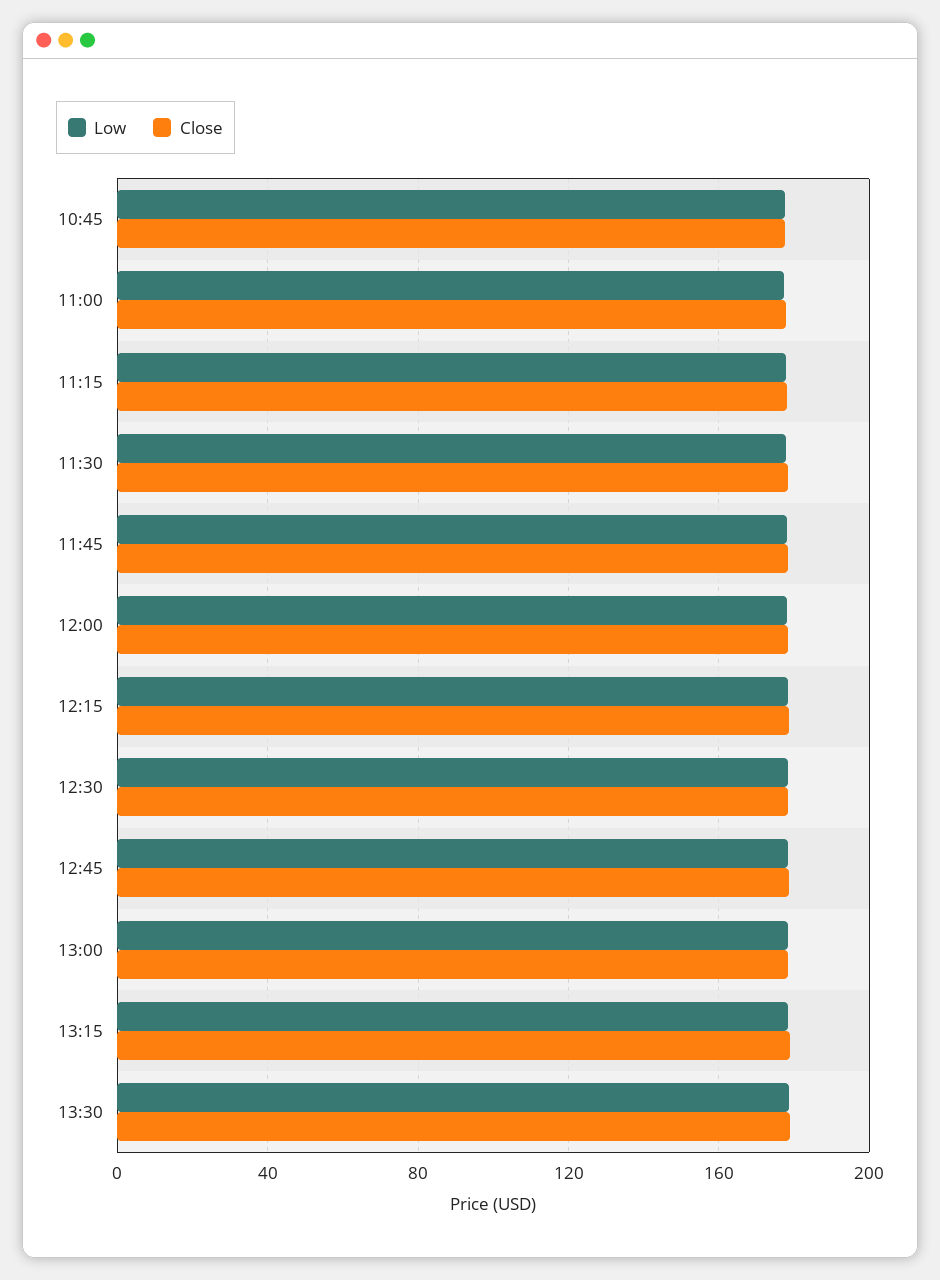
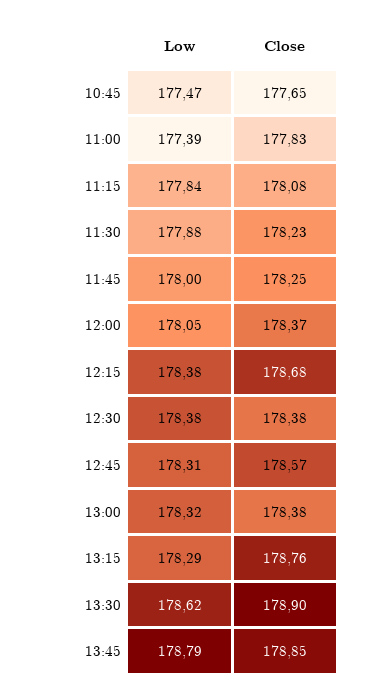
Low, 13:45: none -> 178.79
Close, 13:45: none -> 178.85

